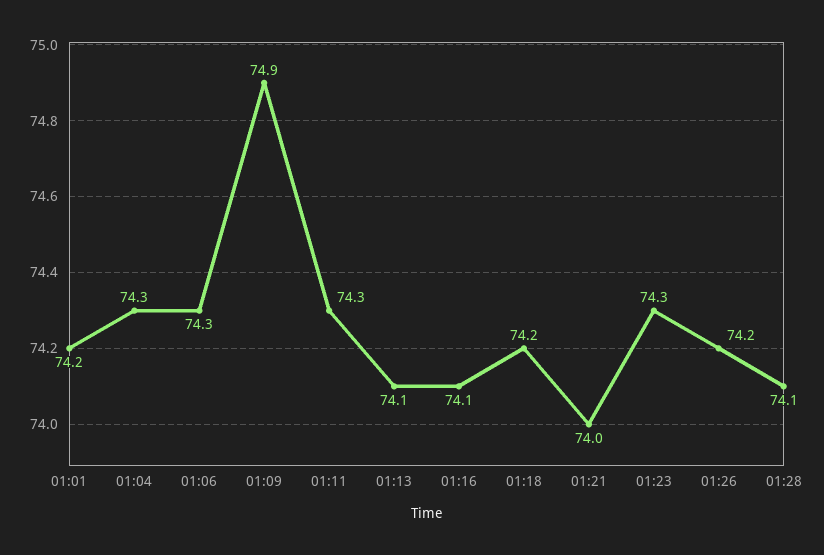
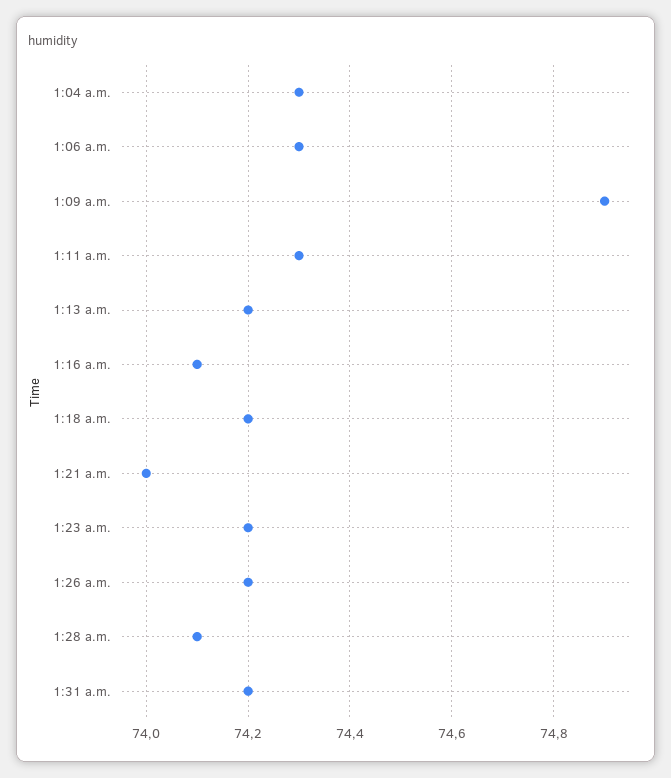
01:01: 74.2 -> none
01:13: 74.1 -> 74.2
01:23: 74.3 -> 74.2
1:31 a.m.: none -> 74.2

